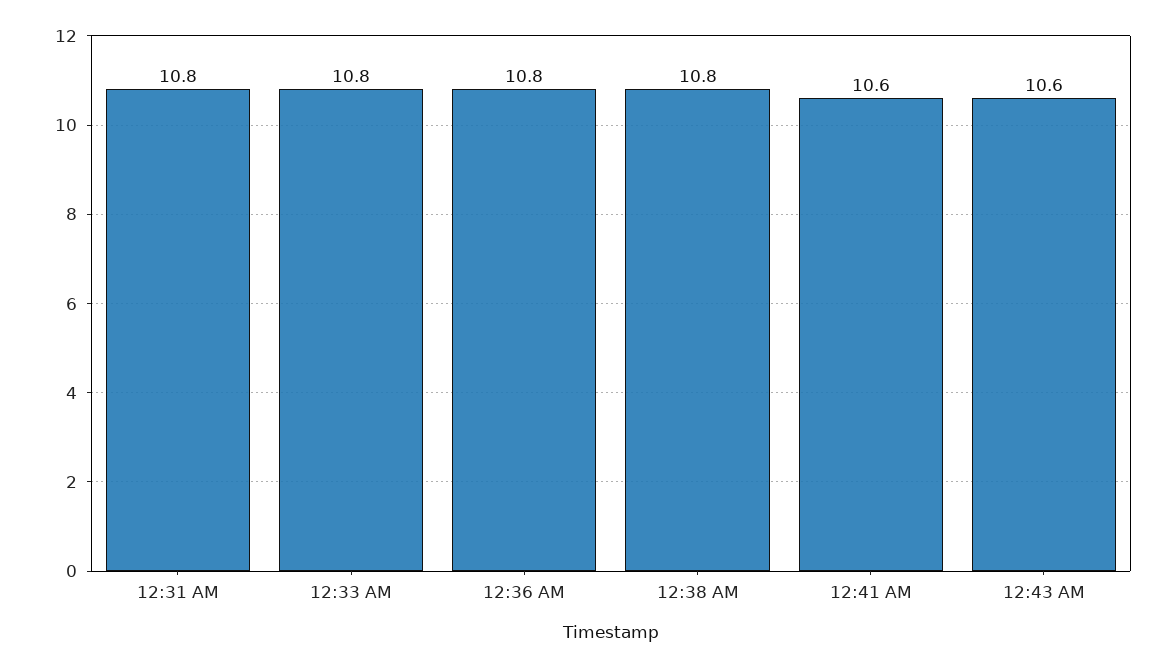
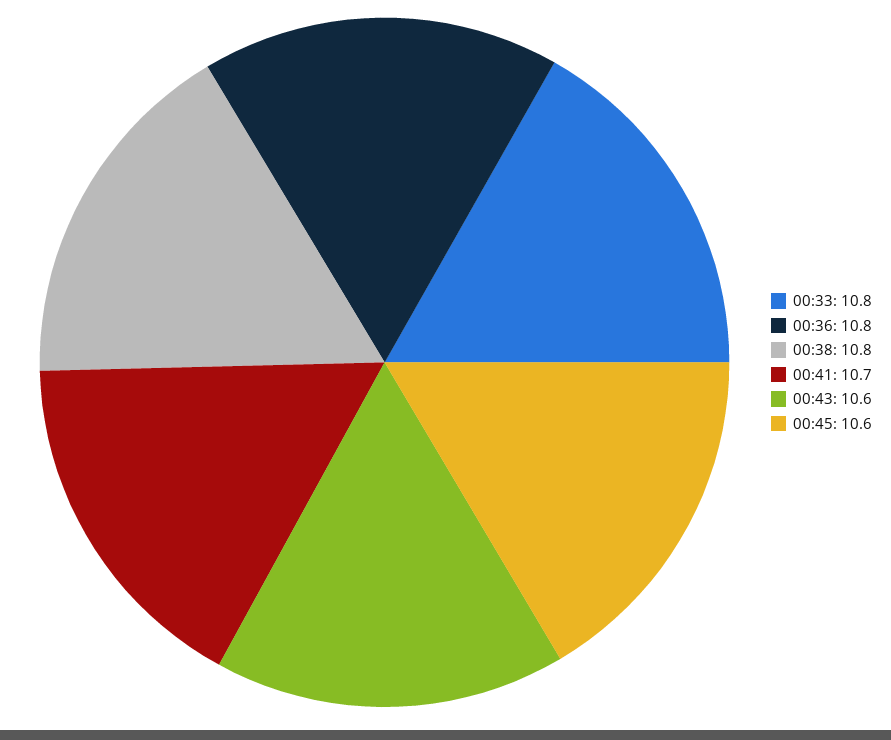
12:31 AM: 10.8 -> none
12:41 AM: 10.6 -> 10.7
00:45: none -> 10.6

